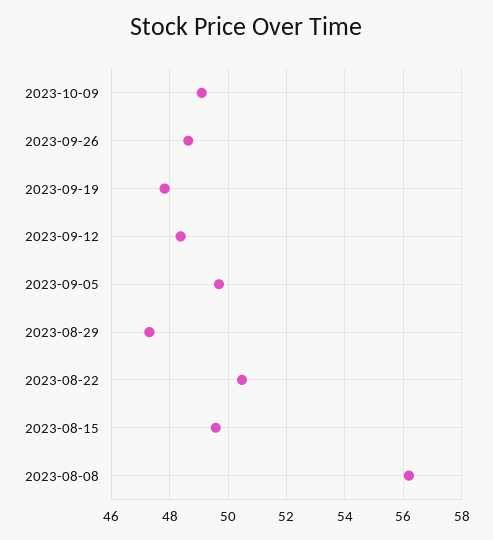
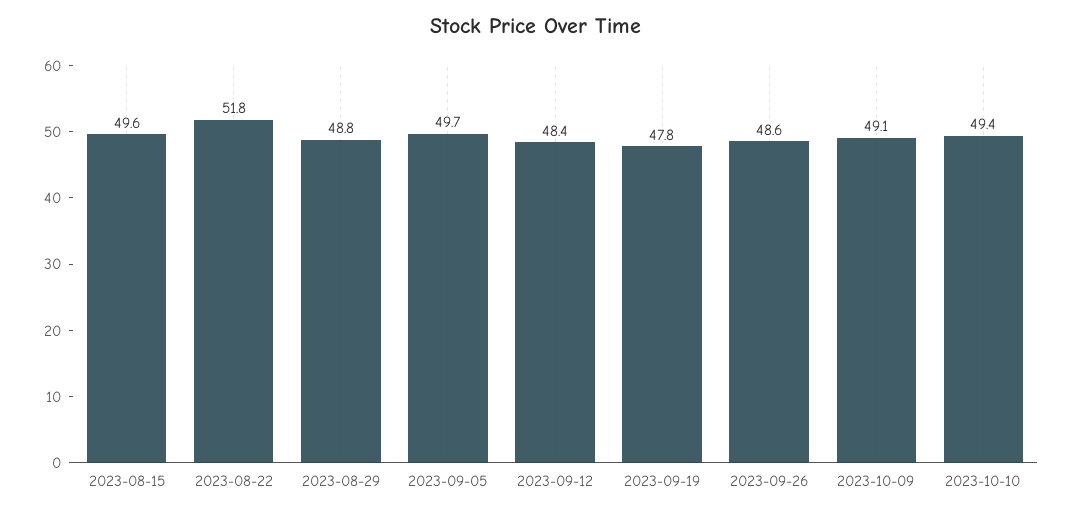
2023-08-29: 47.25 -> 48.8
2023-08-22: 50.5 -> 51.8
2023-08-08: 56.25 -> none
2023-10-10: none -> 49.4

